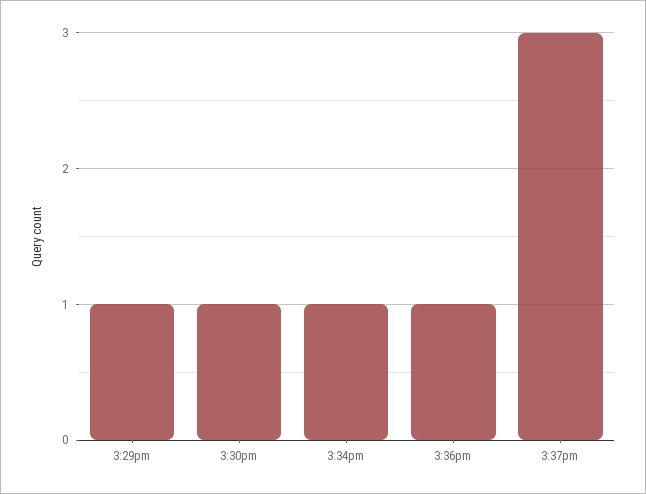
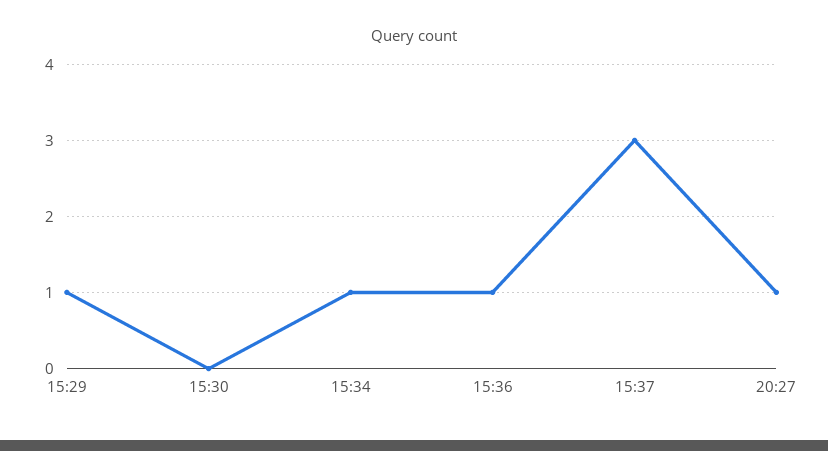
3:30pm: 1 -> 0
20:27: none -> 1

